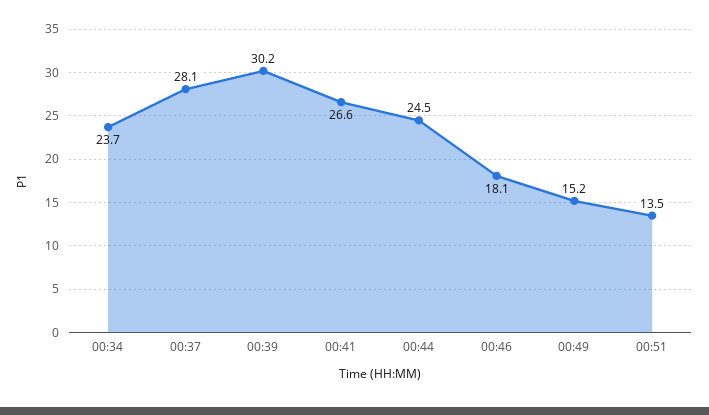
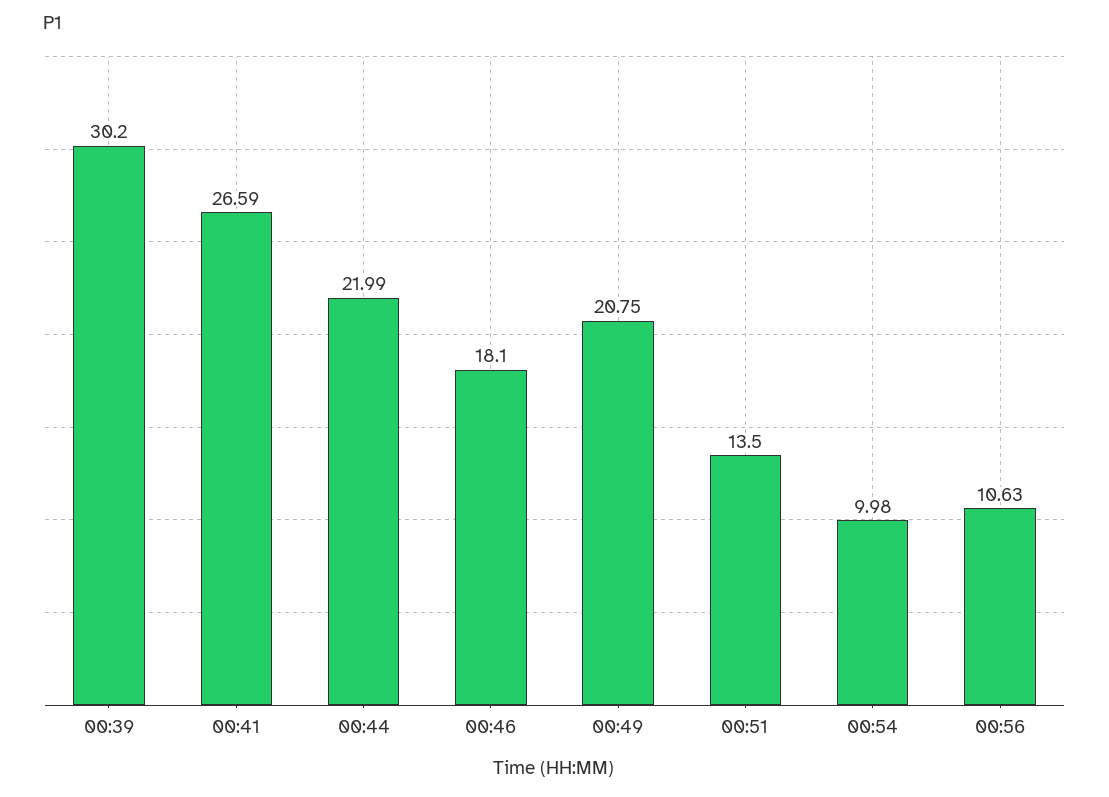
00:34: 23.7 -> none
00:37: 28.1 -> none
00:44: 24.5 -> 21.99
00:49: 15.2 -> 20.75
00:54: none -> 9.98
00:56: none -> 10.63

